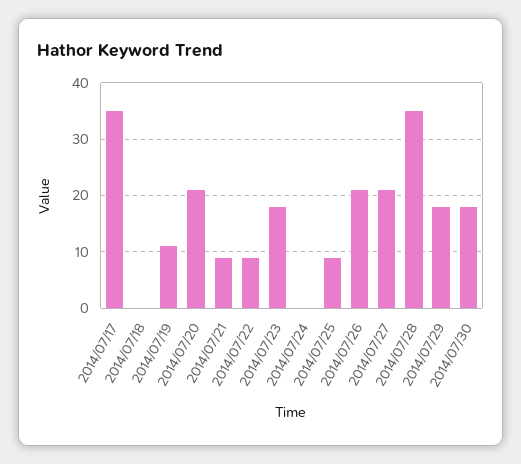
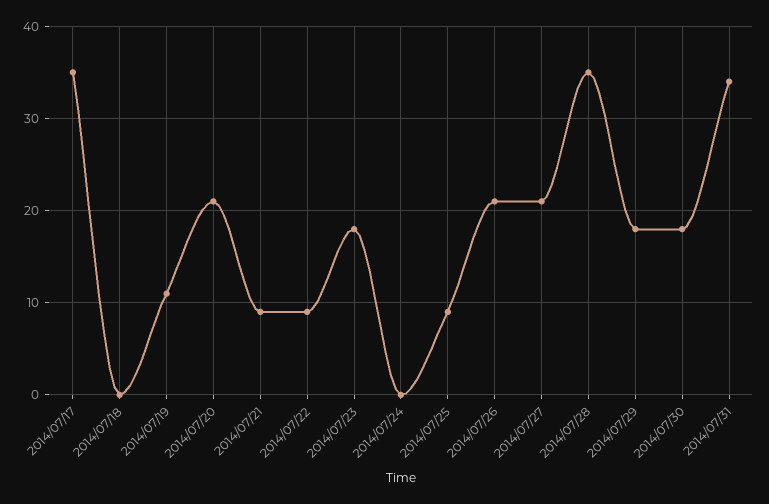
2014/07/31: none -> 34

